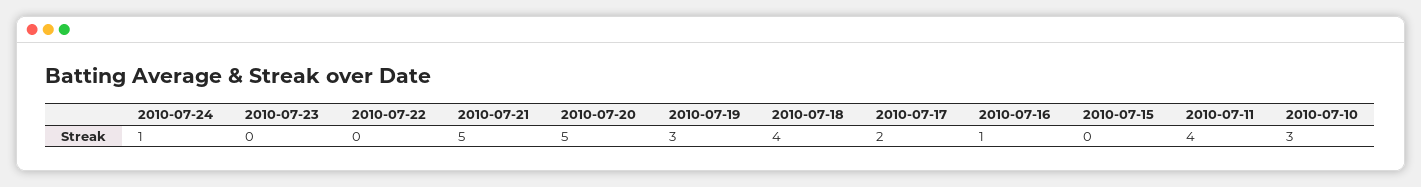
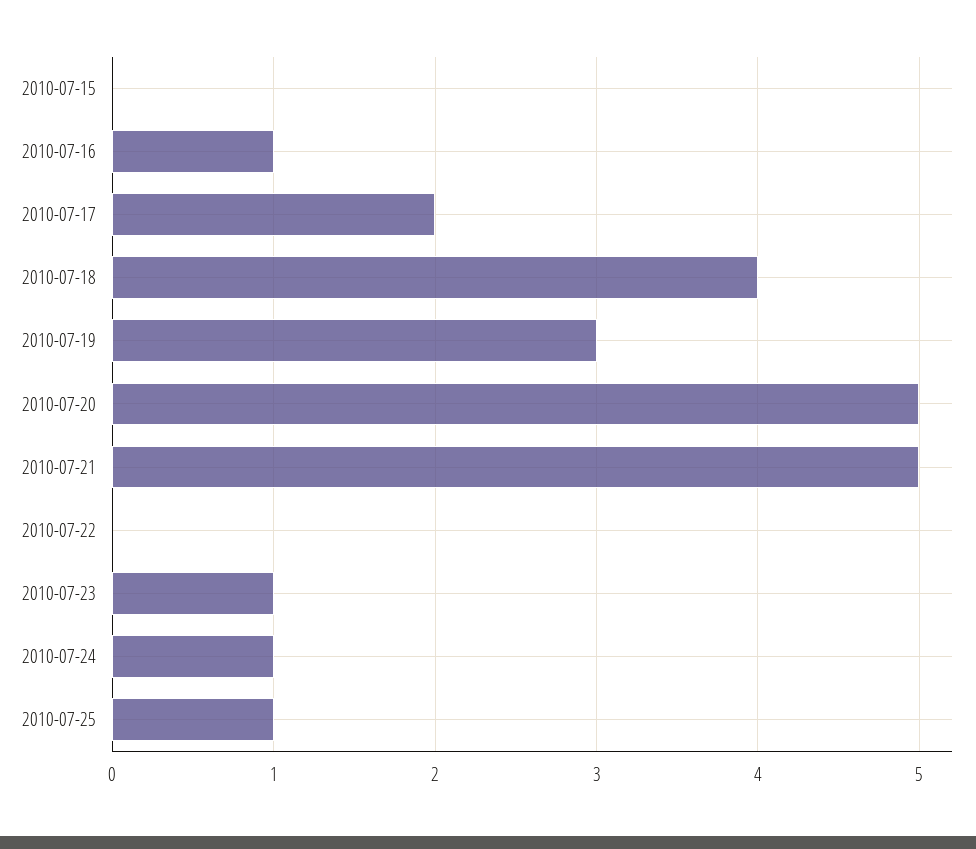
2010-07-23: 0 -> 1
2010-07-11: 4 -> none
2010-07-10: 3 -> none
2010-07-25: none -> 1

